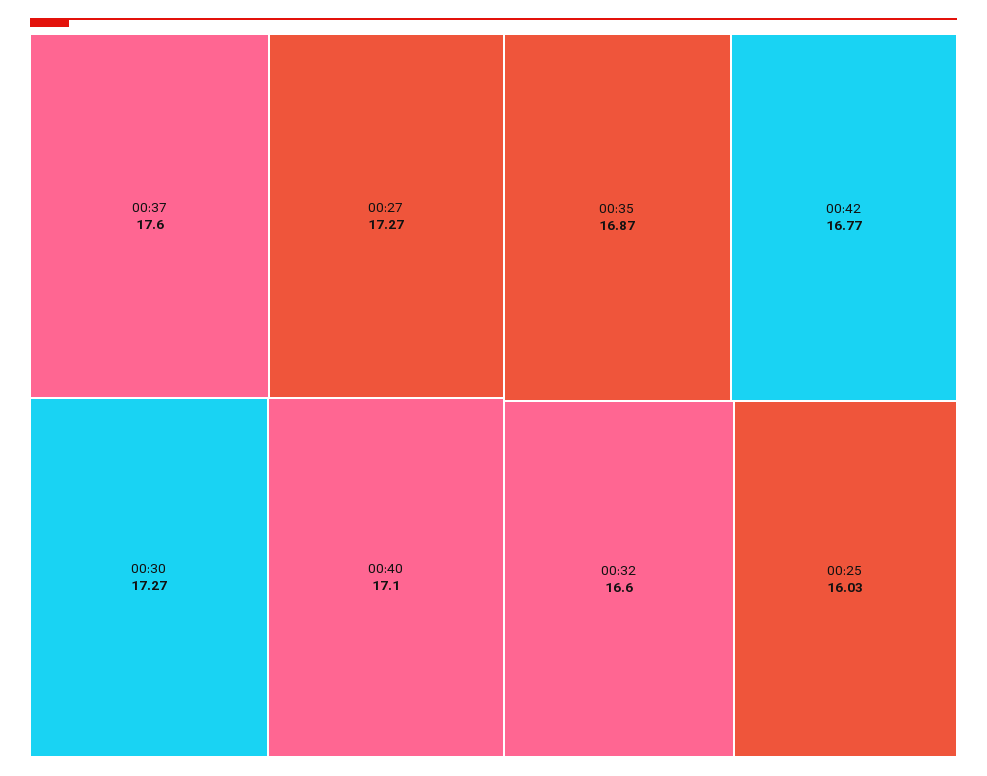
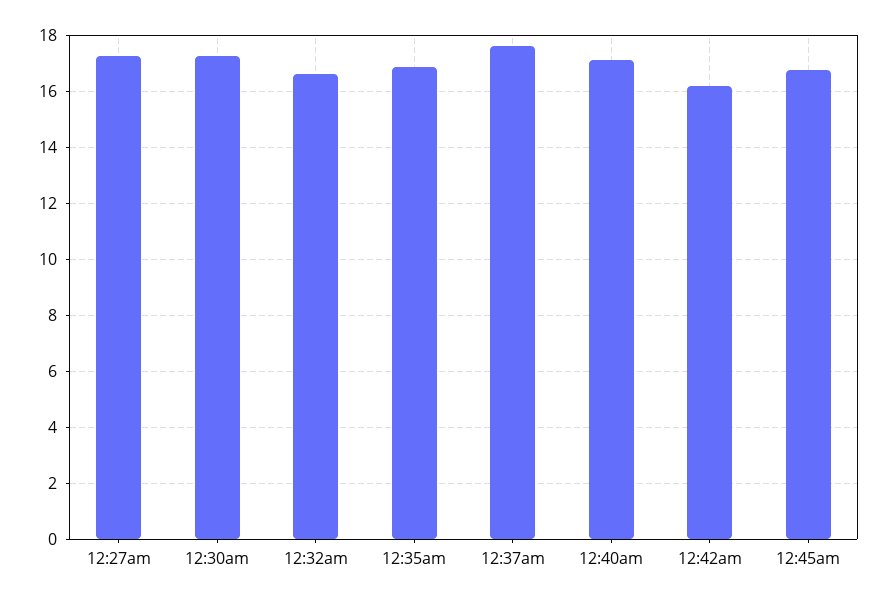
00:42: 16.77 -> 16.25
00:25: 16.03 -> none
12:45am: none -> 16.75

